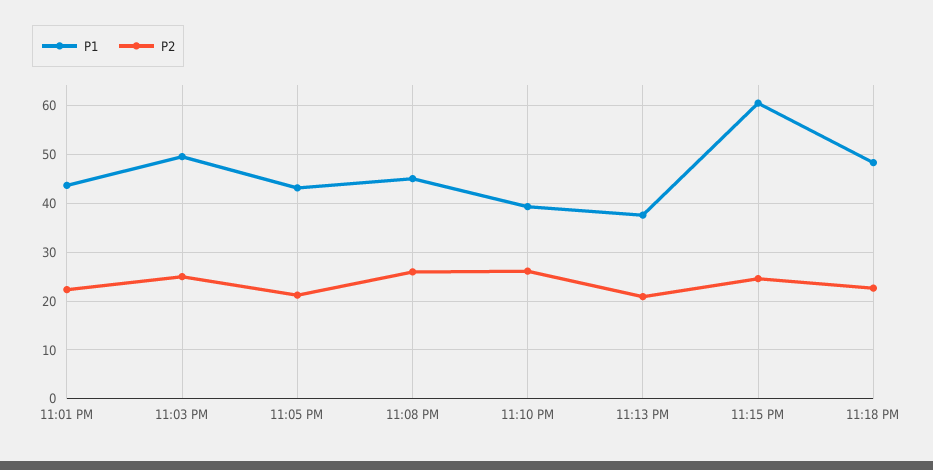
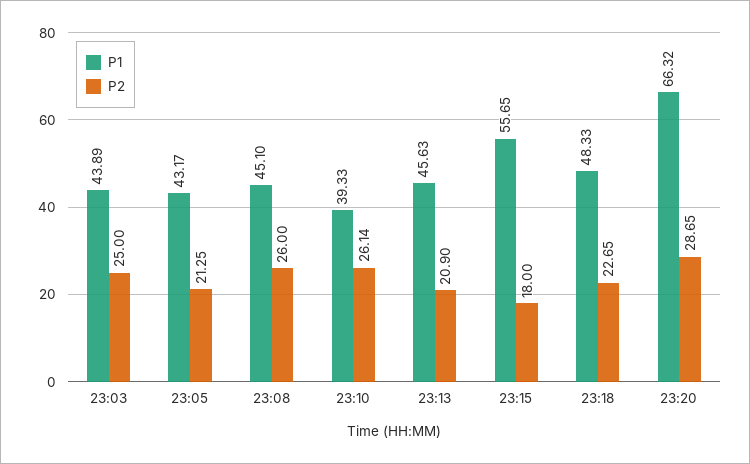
P1, 11:01 PM: 44 -> none
P2, 11:01 PM: 22 -> none
P1, 11:03 PM: 50 -> 43.89
P1, 11:13 PM: 38 -> 45.63
P1, 11:15 PM: 60 -> 55.65
P2, 11:15 PM: 24 -> 18
P1, 23:20: none -> 66.32
P2, 23:20: none -> 28.65

